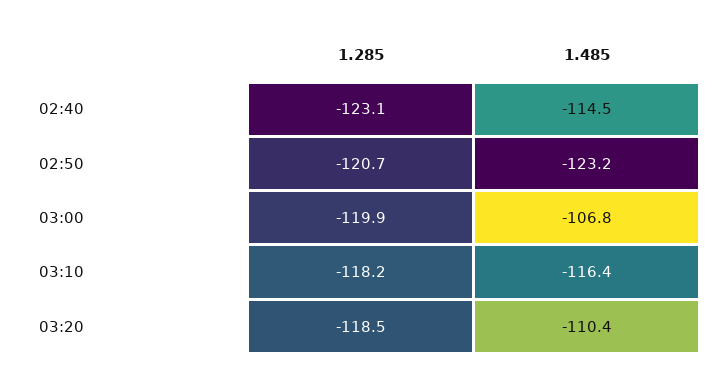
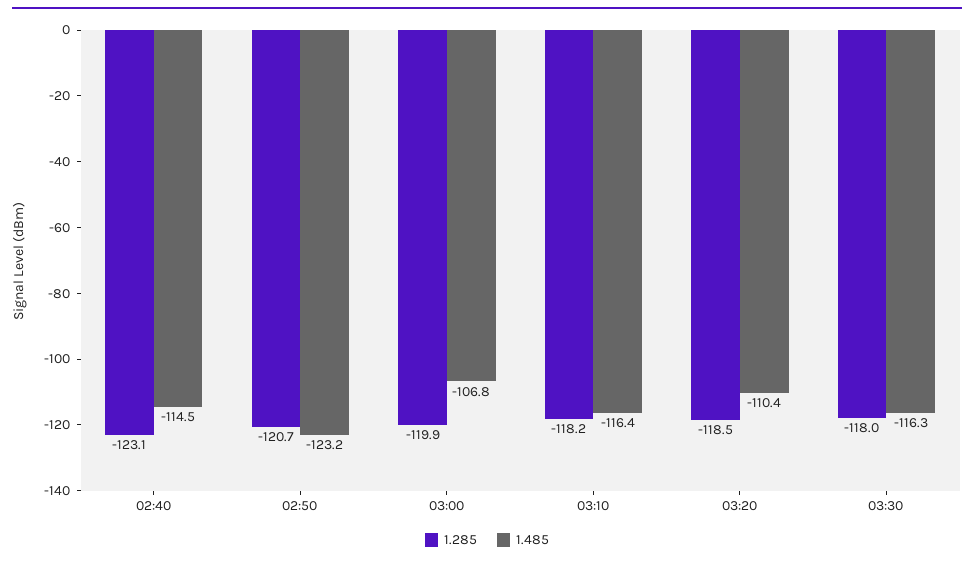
1.285, 03:30: none -> -118
1.485, 03:30: none -> -116.3

